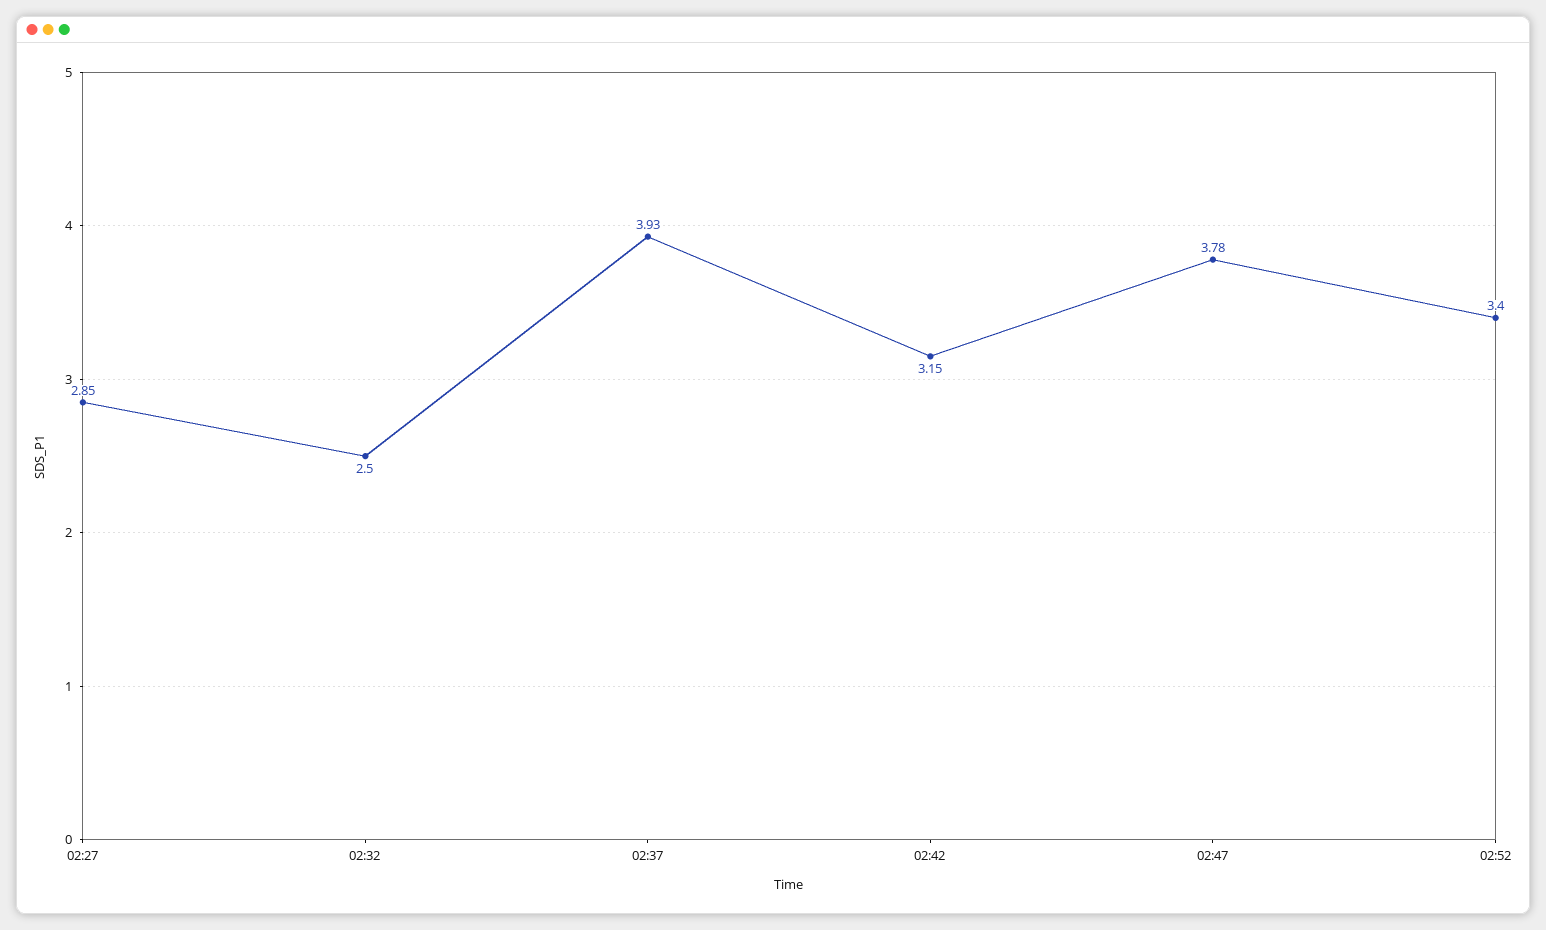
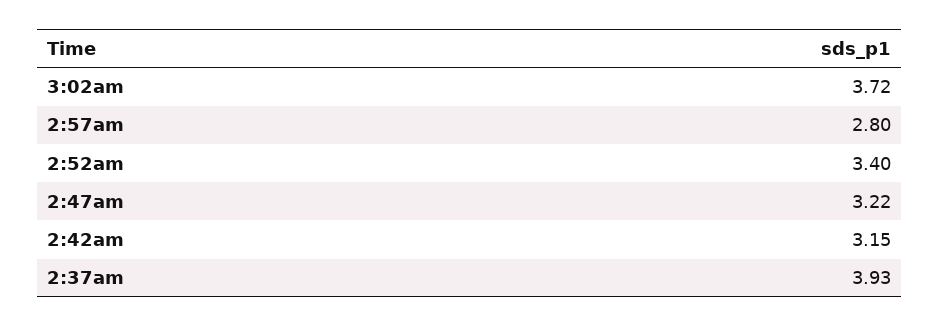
02:27: 2.85 -> none
02:32: 2.5 -> none
02:47: 3.78 -> 3.22
3:02am: none -> 3.72
2:57am: none -> 2.8

